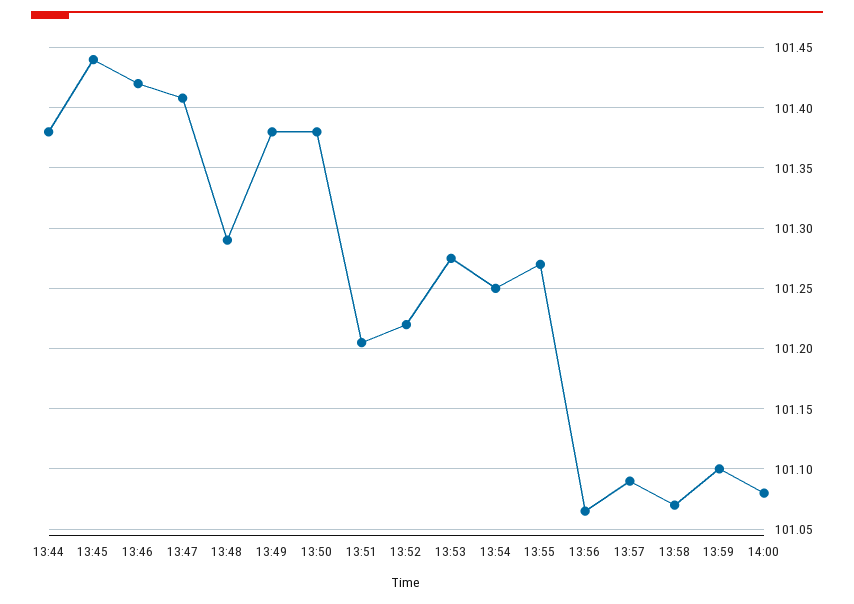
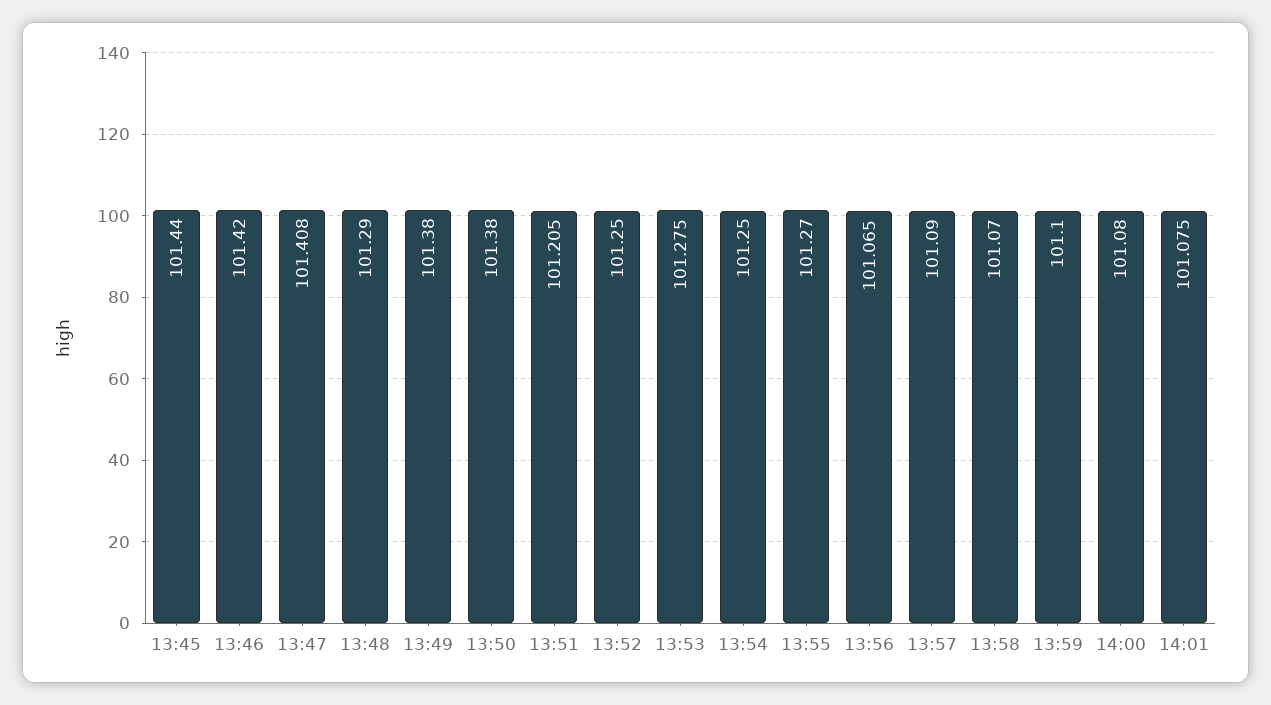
13:44: 101.38 -> none
13:52: 101.22 -> 101.25
14:01: none -> 101.075

